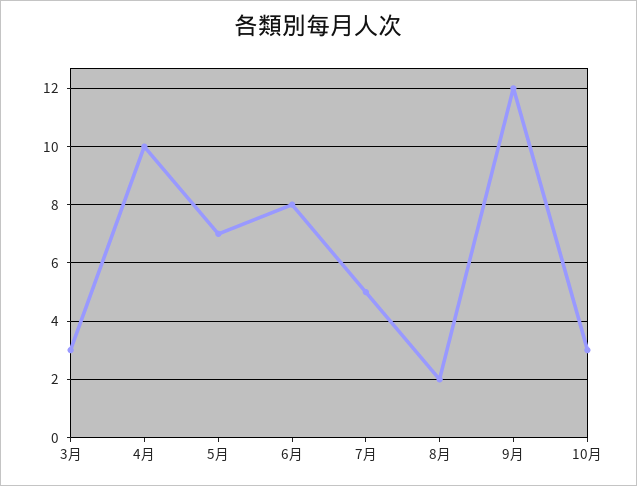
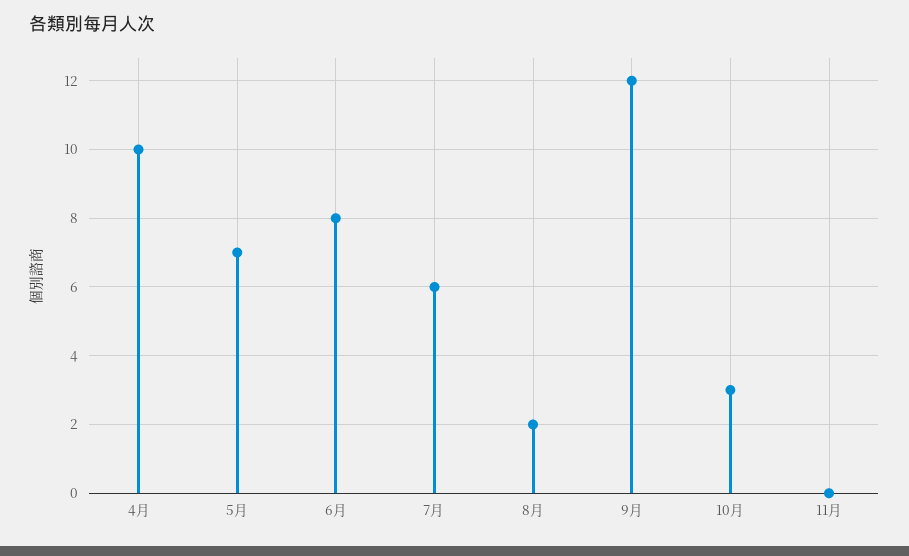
3月: 3 -> none
7月: 5 -> 6
11月: none -> 0

